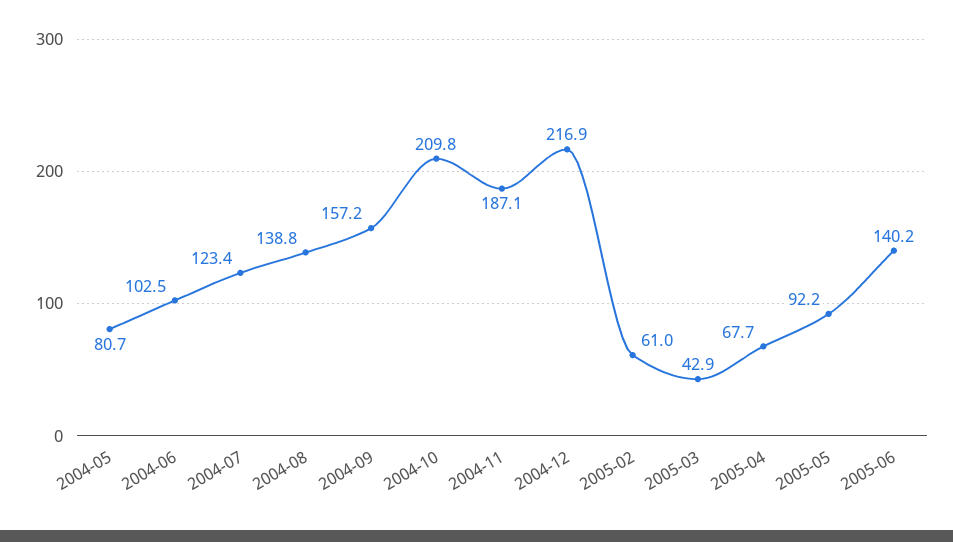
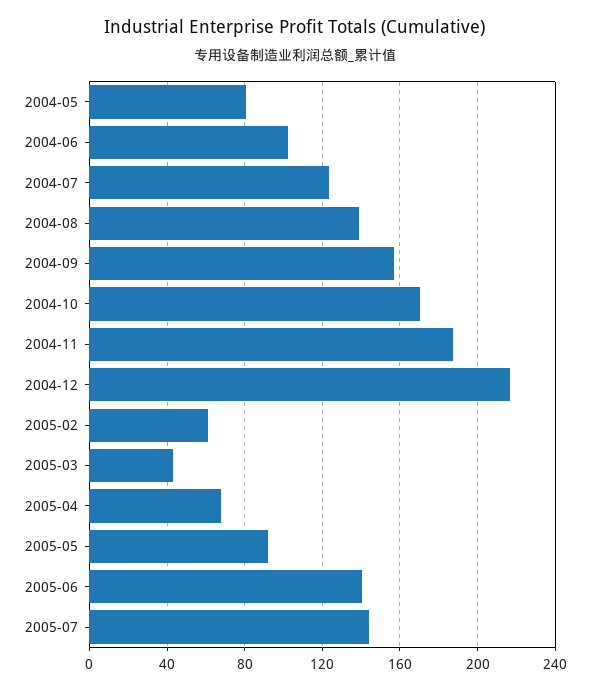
2004-10: 209.8 -> 170
2005-07: none -> 145

